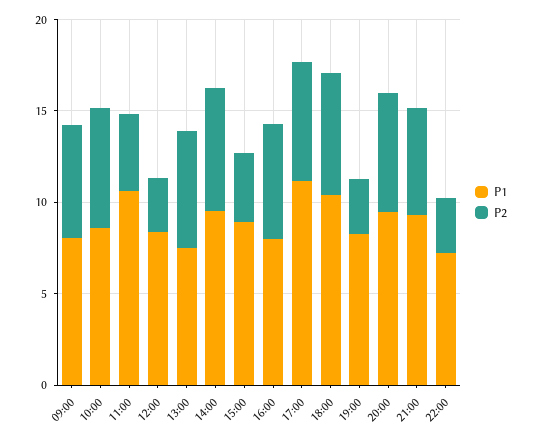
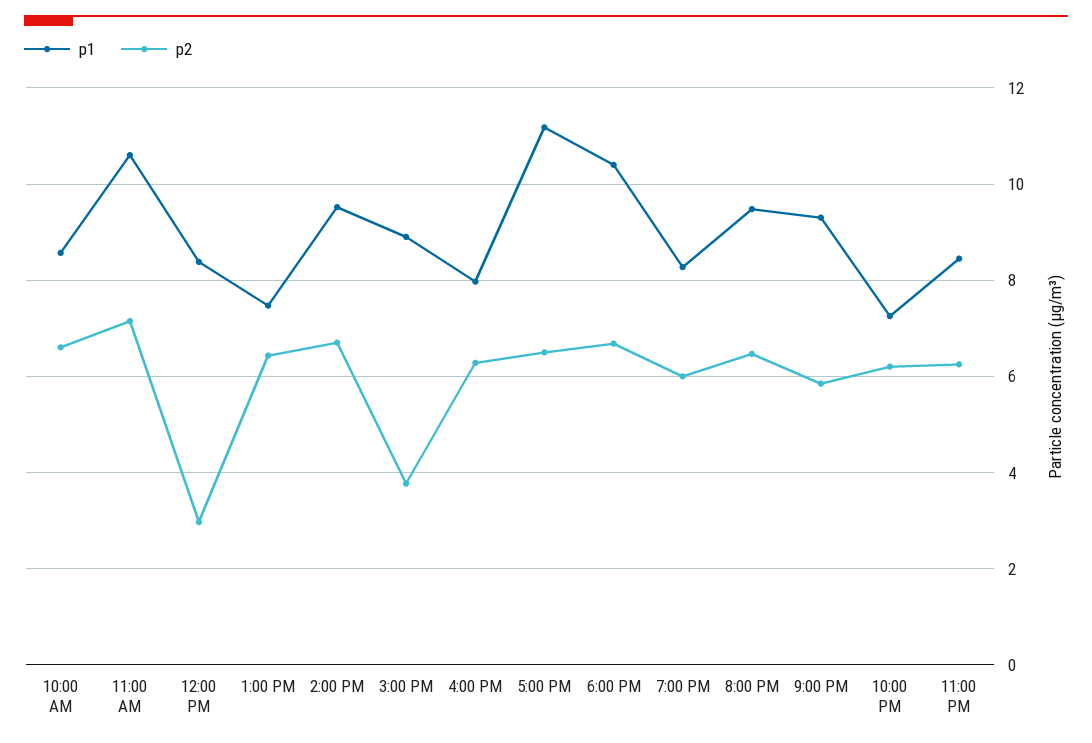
P1, 09:00: 8 -> none
P2, 09:00: 6 -> none
P2, 11:00: 4 -> 7.2
P2, 19:00: 3 -> 6
P2, 22:00: 3 -> 6.2
P1, 11:00 PM: none -> 8.4
P2, 11:00 PM: none -> 6.2

